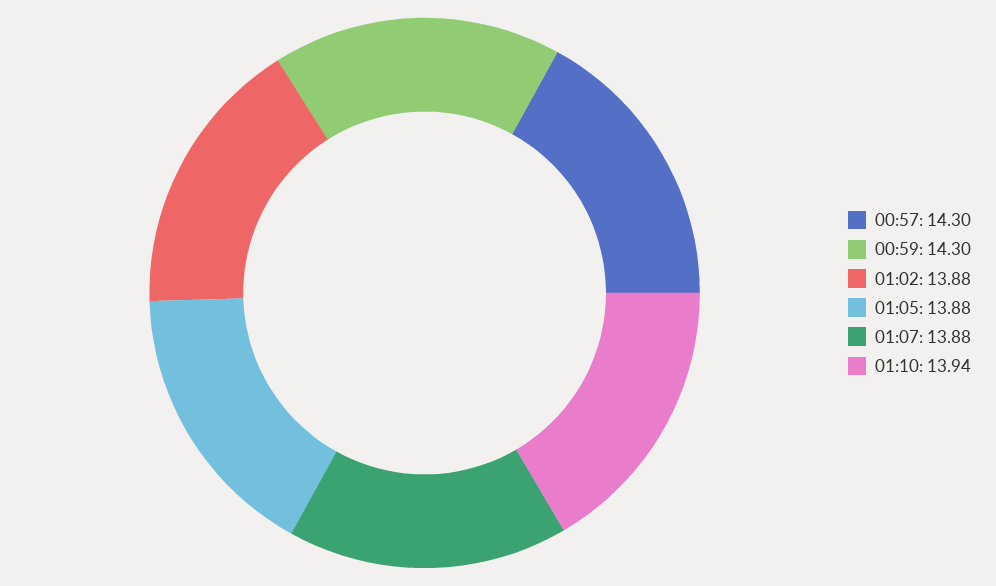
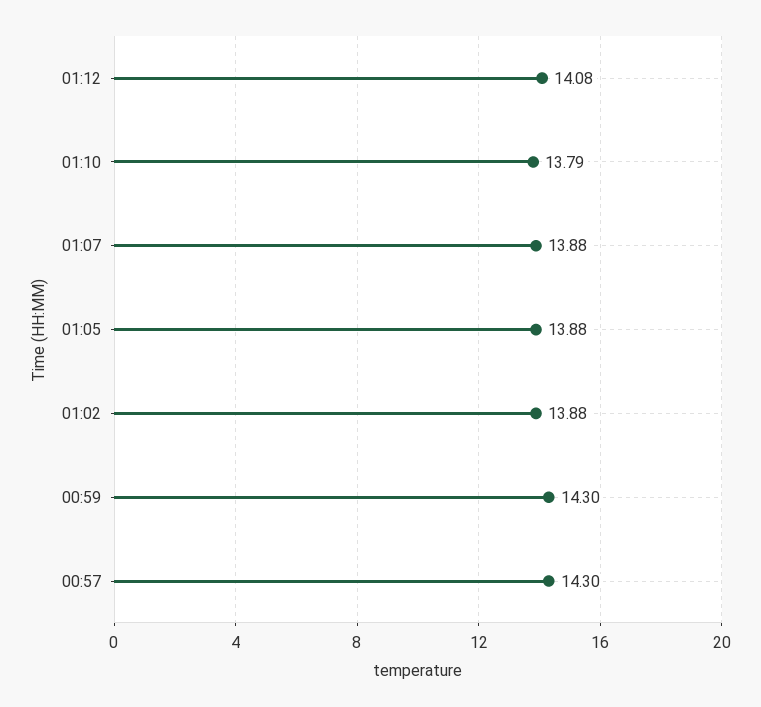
01:10: 13.94 -> 13.79
01:12: none -> 14.08

